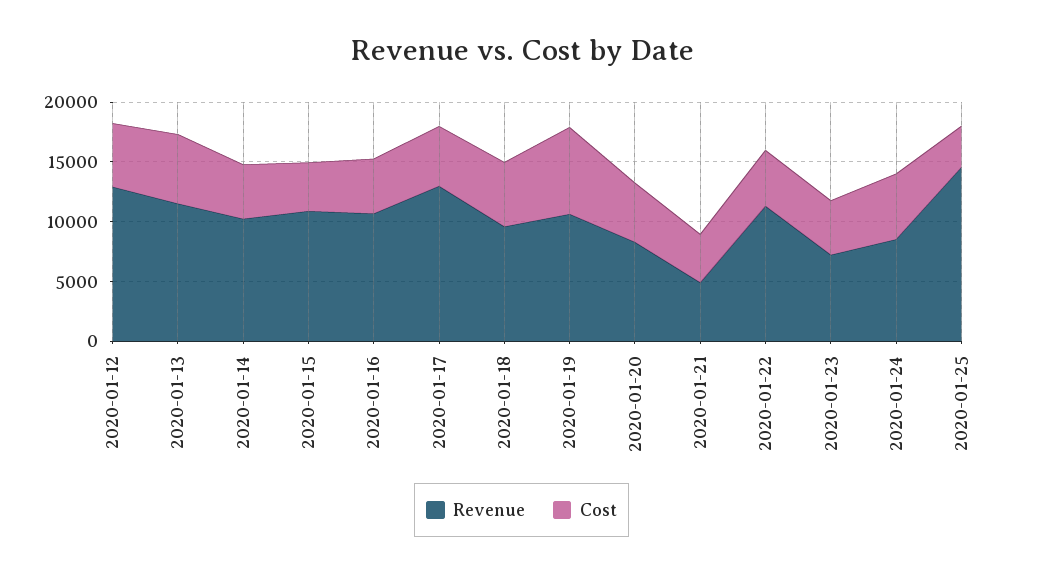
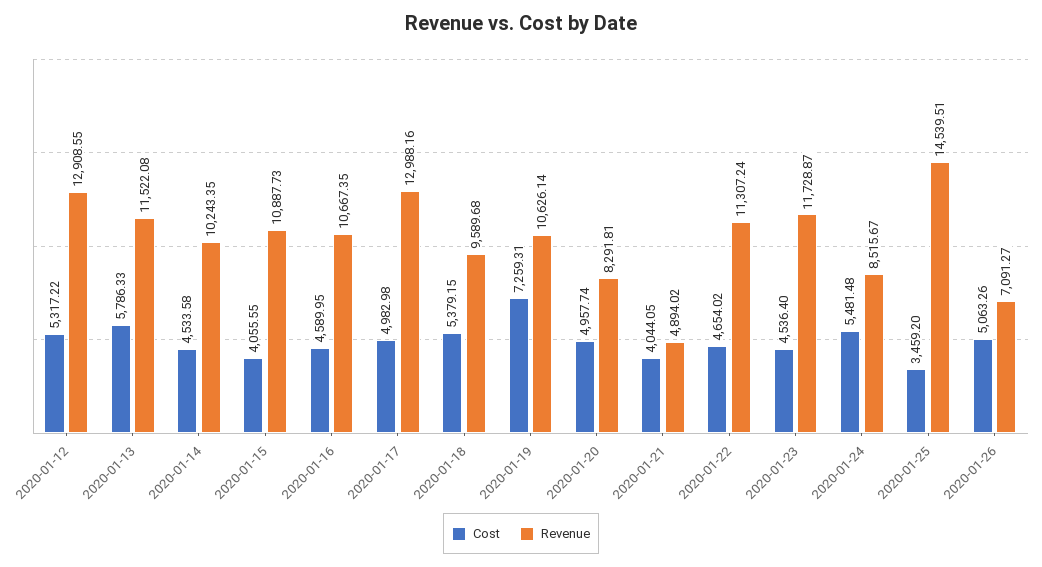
Revenue, 2020-01-23: 7000 -> 11728.87
Cost, 2020-01-26: none -> 5063.26
Revenue, 2020-01-26: none -> 7091.27

